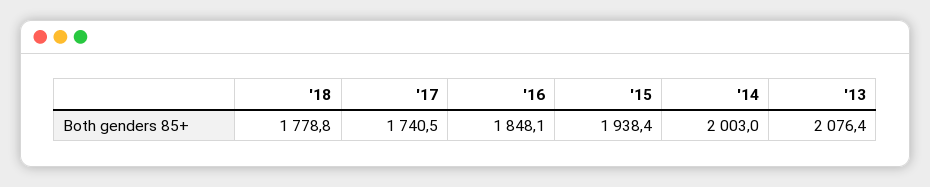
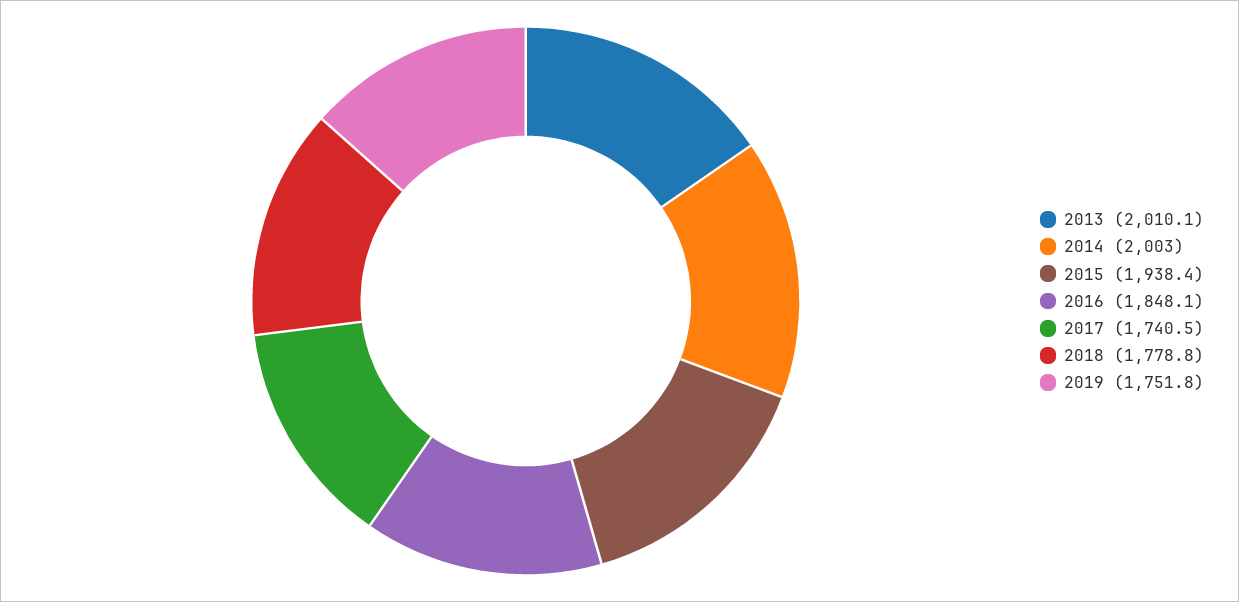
'13: 2076.4 -> 2010.1
2019: none -> 1751.8

